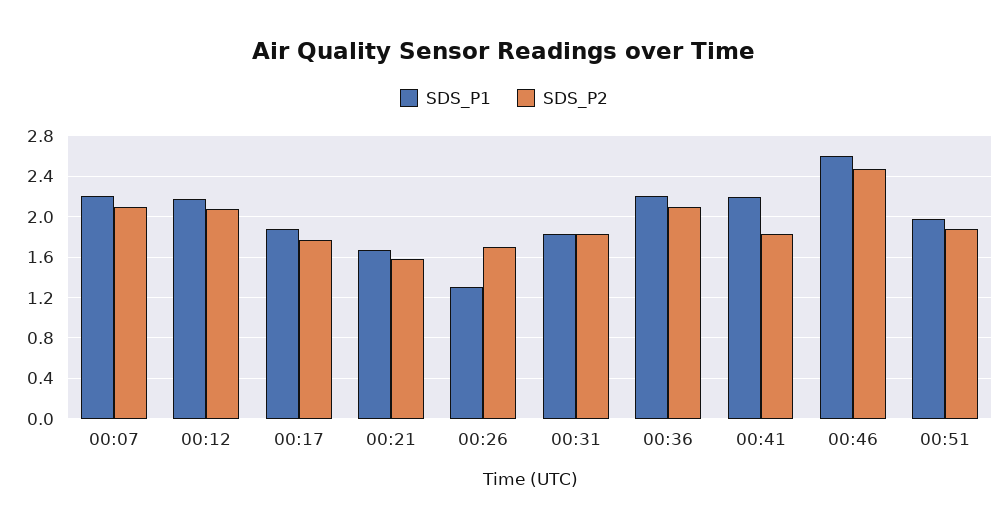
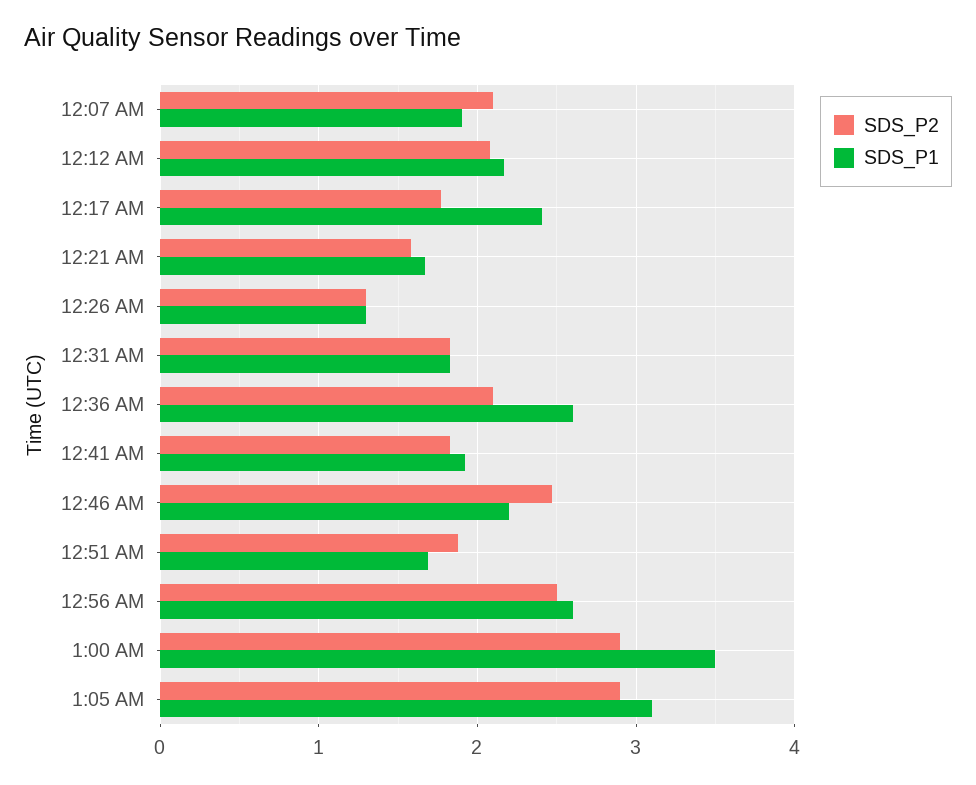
SDS_P1, 00:07: 2.2 -> 1.9
SDS_P1, 00:17: 1.9 -> 2.4
SDS_P2, 00:26: 1.7 -> 1.3
SDS_P1, 00:36: 2.2 -> 2.6
SDS_P1, 00:41: 2.2 -> 1.9
SDS_P1, 00:46: 2.6 -> 2.2
SDS_P1, 00:51: 2 -> 1.7
SDS_P2, 12:56 AM: none -> 2.5
SDS_P1, 12:56 AM: none -> 2.6
SDS_P2, 1:00 AM: none -> 2.9
SDS_P1, 1:00 AM: none -> 3.5
SDS_P2, 1:05 AM: none -> 2.9
SDS_P1, 1:05 AM: none -> 3.1

